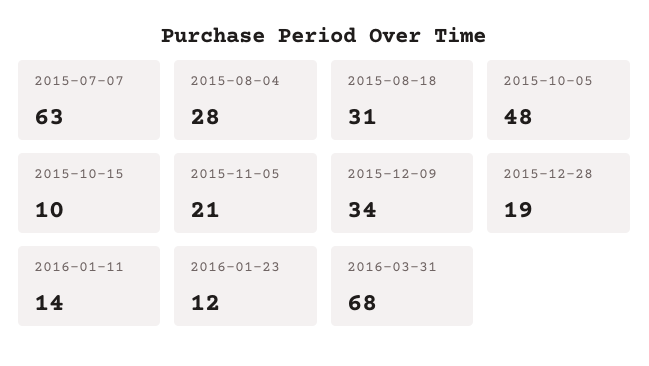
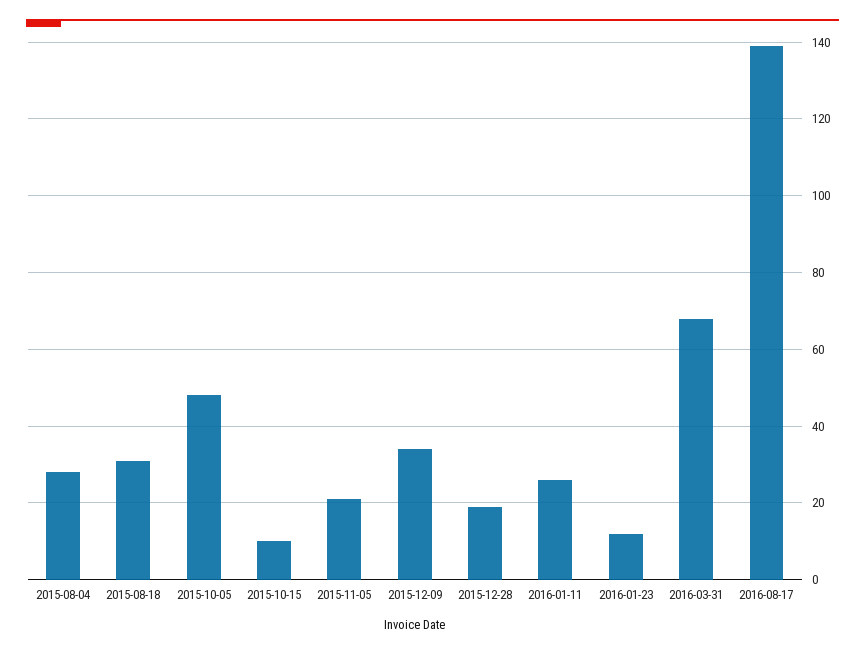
2015-07-07: 63 -> none
2016-01-11: 14 -> 25
2016-08-17: none -> 140

